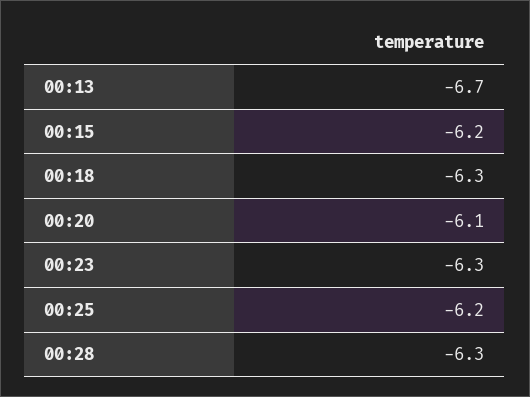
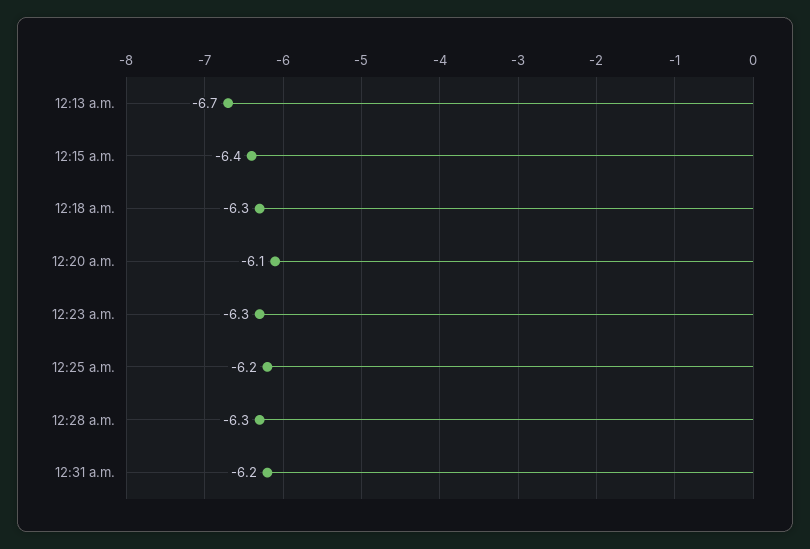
00:15: -6.2 -> -6.4
12:31 a.m.: none -> -6.2

